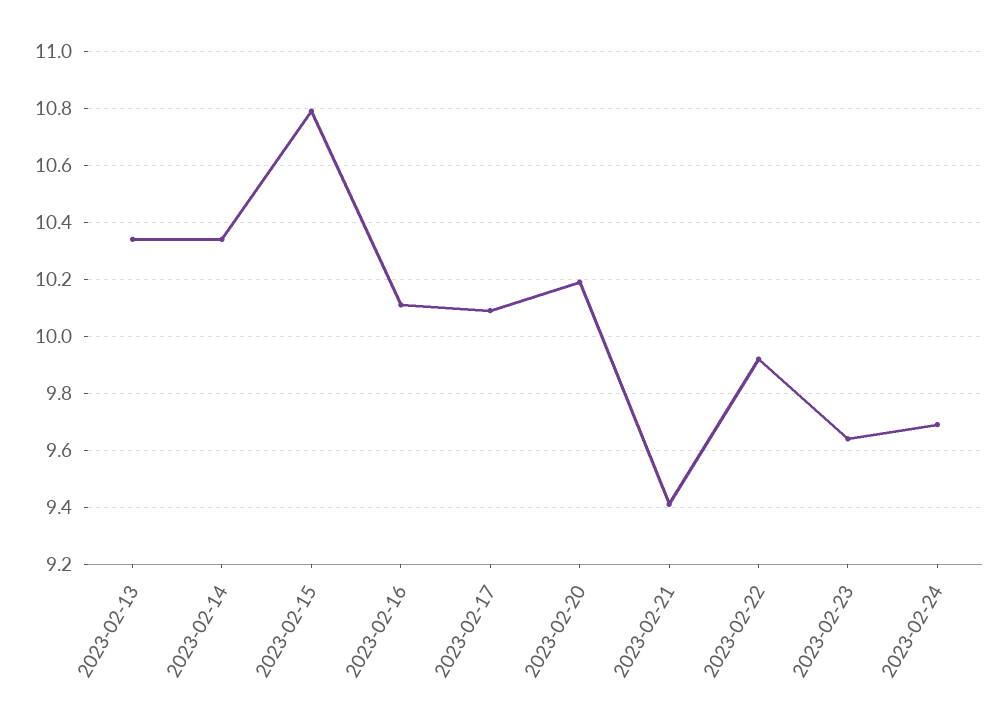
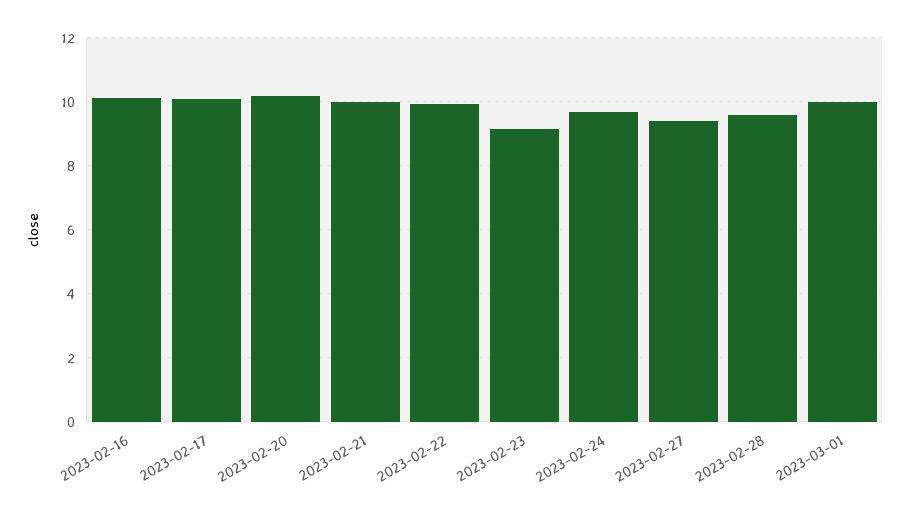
2023-02-13: 10.35 -> none
2023-02-14: 10.35 -> none
2023-02-15: 10.8 -> none
2023-02-21: 9.4 -> 10
2023-02-23: 9.65 -> 9.2
2023-02-27: none -> 9.4
2023-02-28: none -> 9.6
2023-03-01: none -> 10

